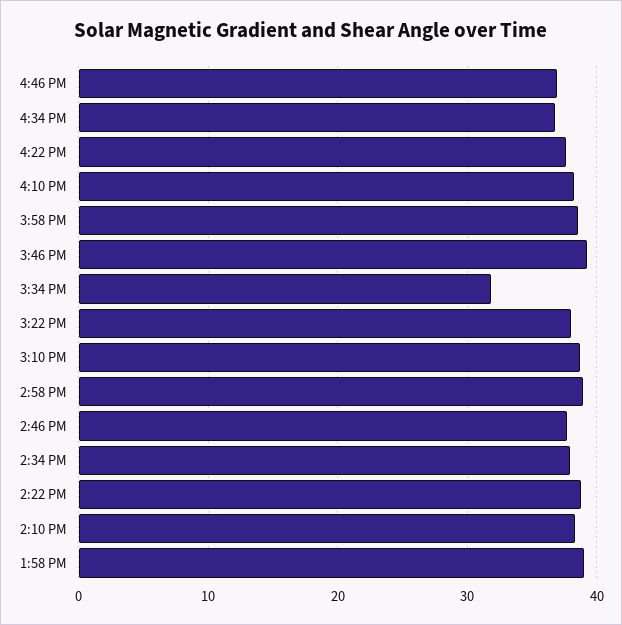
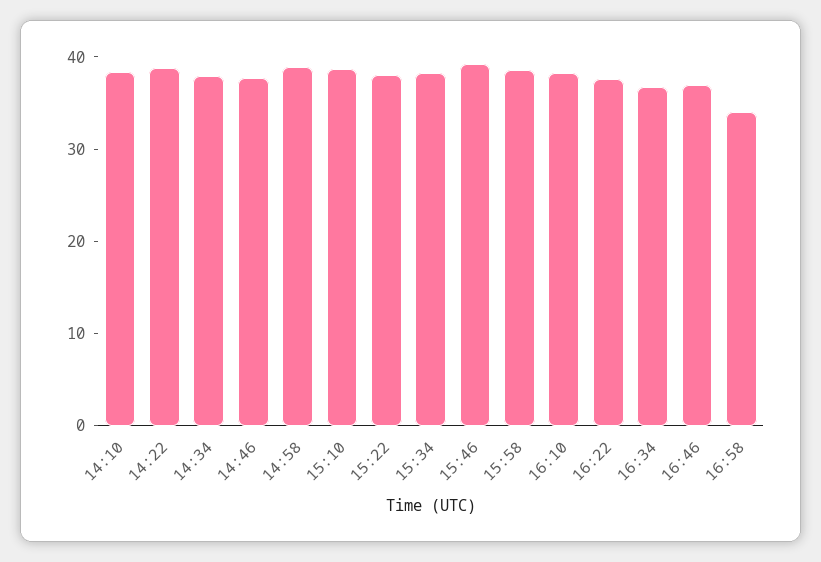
3:34 PM: 32 -> 38
1:58 PM: 39 -> none
16:58: none -> 34

